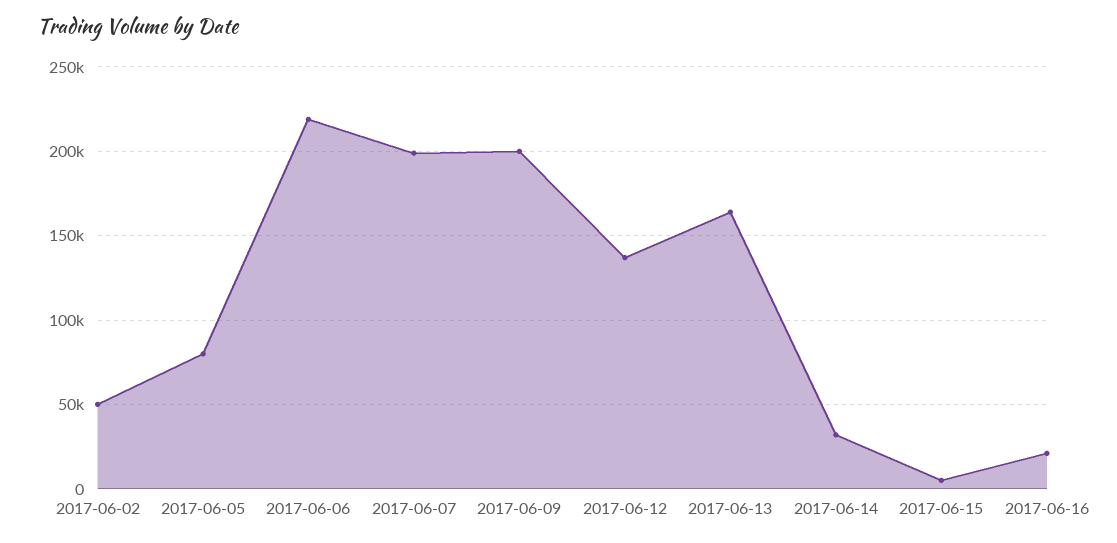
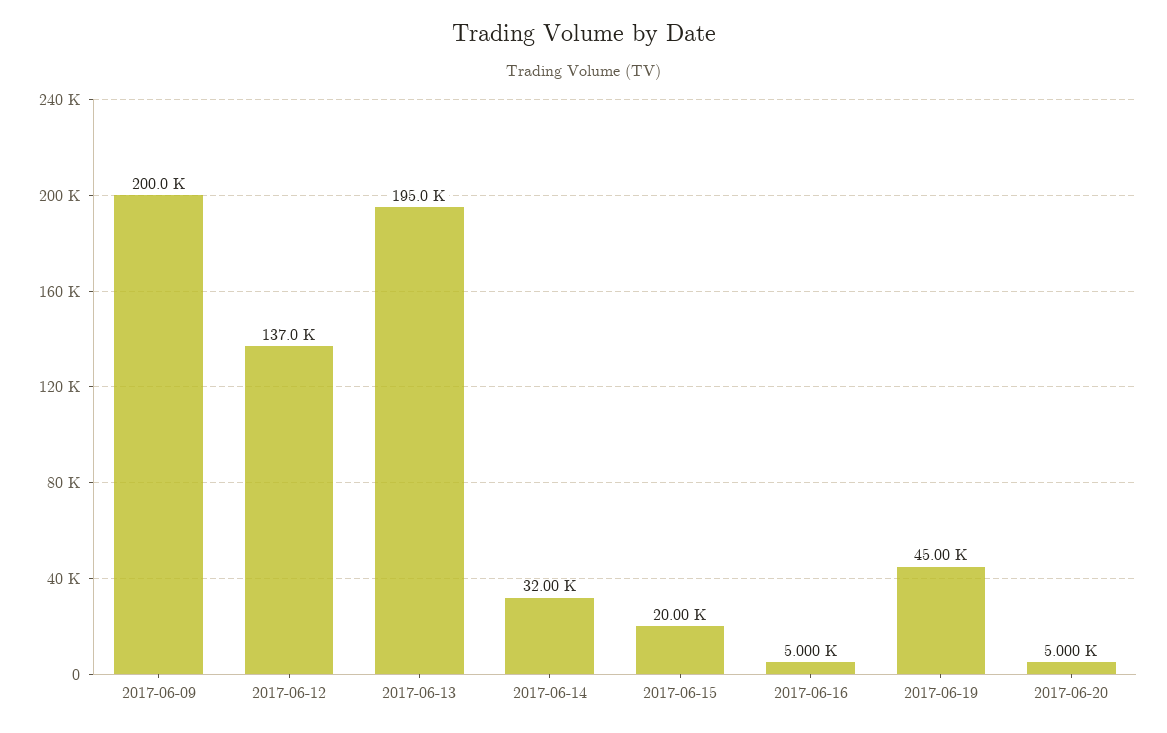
2017-06-02: 50000 -> none
2017-06-05: 80000 -> none
2017-06-06: 220000 -> none
2017-06-07: 200000 -> none
2017-06-13: 165000 -> 195000
2017-06-15: 5000 -> 20000
2017-06-16: 20000 -> 5000
2017-06-19: none -> 45000
2017-06-20: none -> 5000

